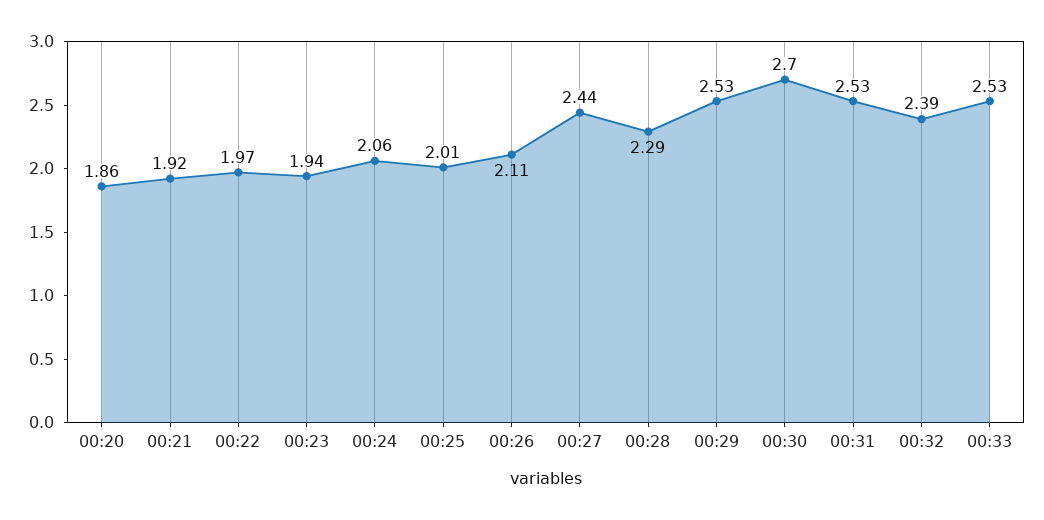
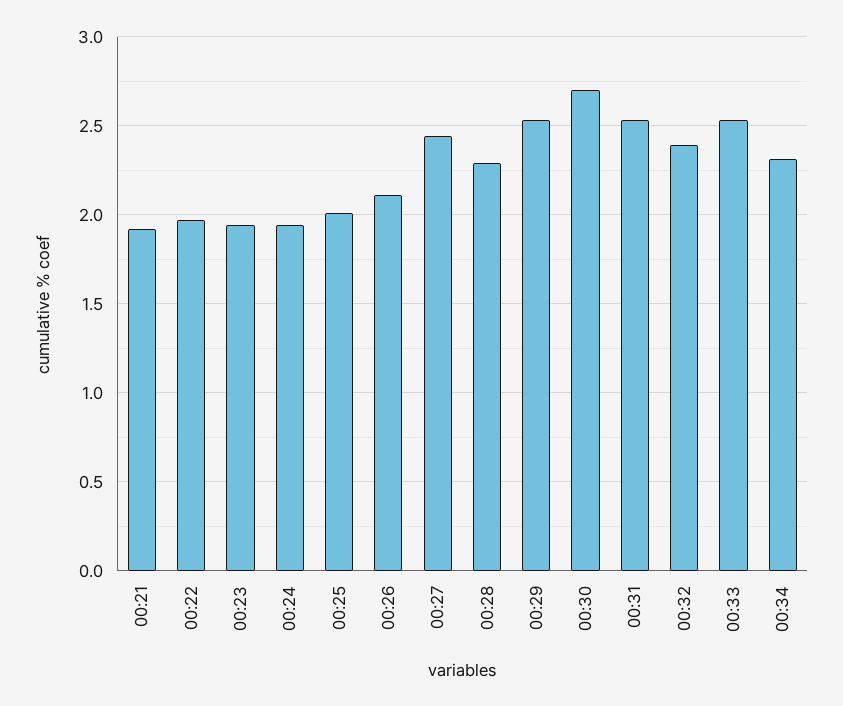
00:20: 1.86 -> none
00:24: 2.06 -> 1.95
00:34: none -> 2.3

